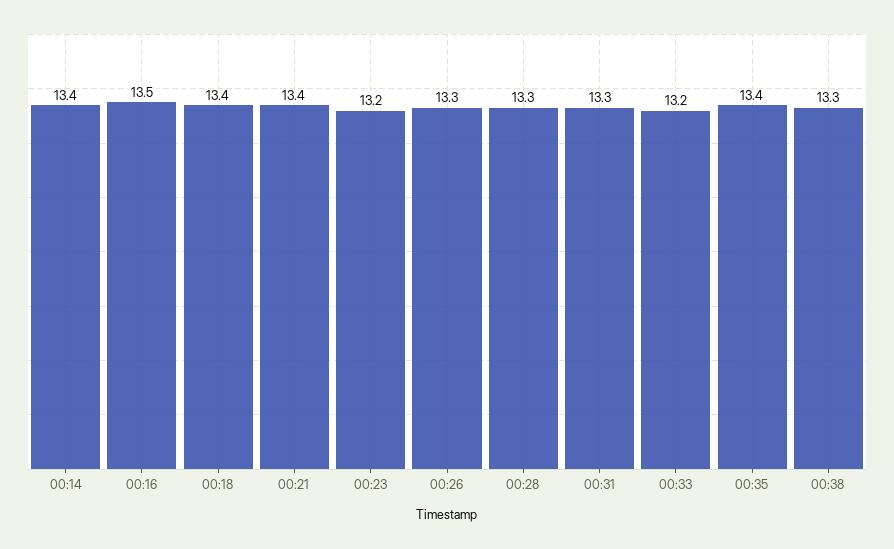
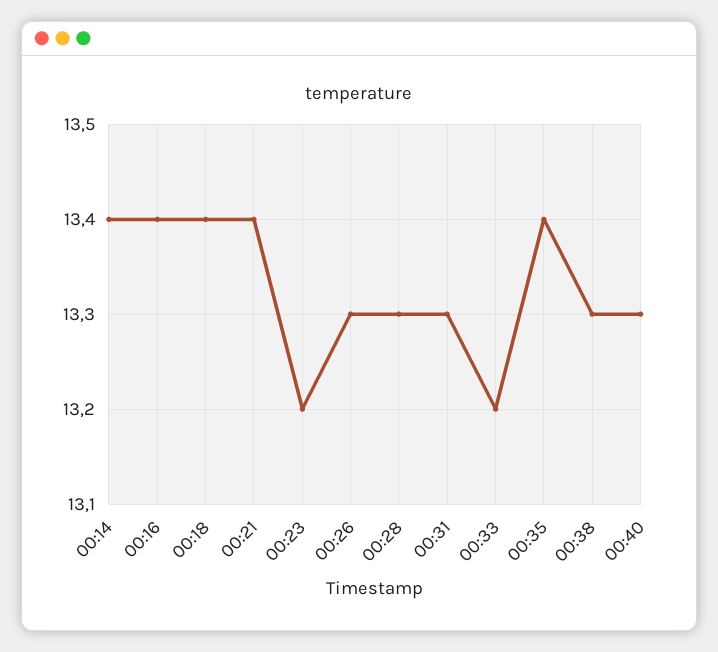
00:16: 13.5 -> 13.4
00:40: none -> 13.3

